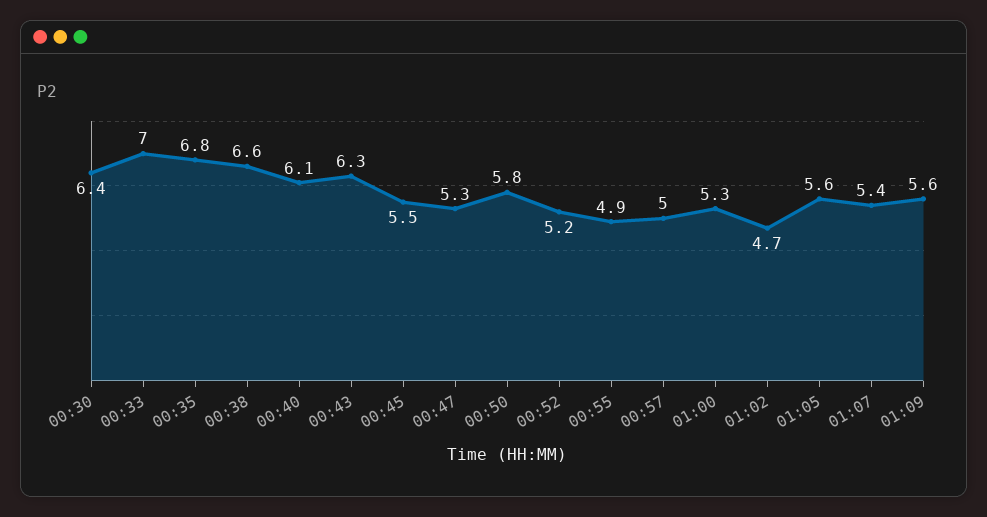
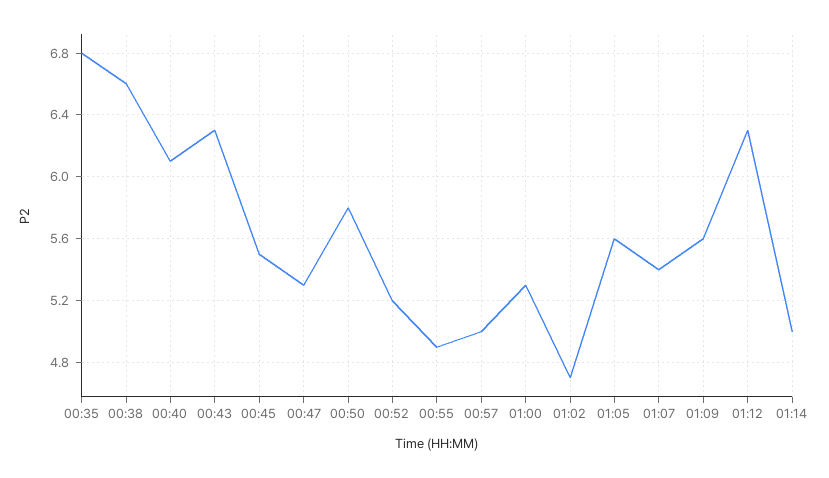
00:30: 6.4 -> none
00:33: 7 -> none
01:12: none -> 6.3
01:14: none -> 5

